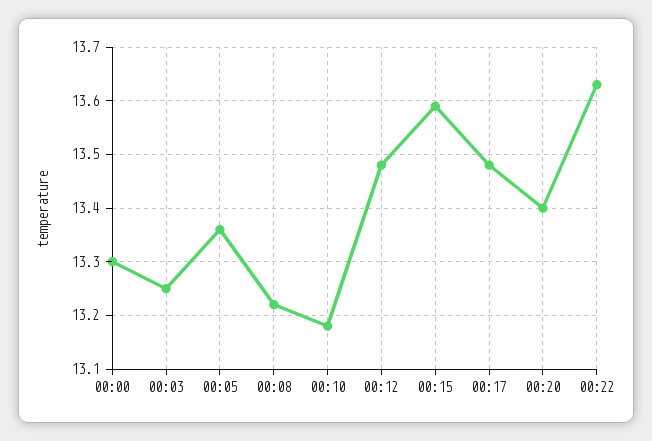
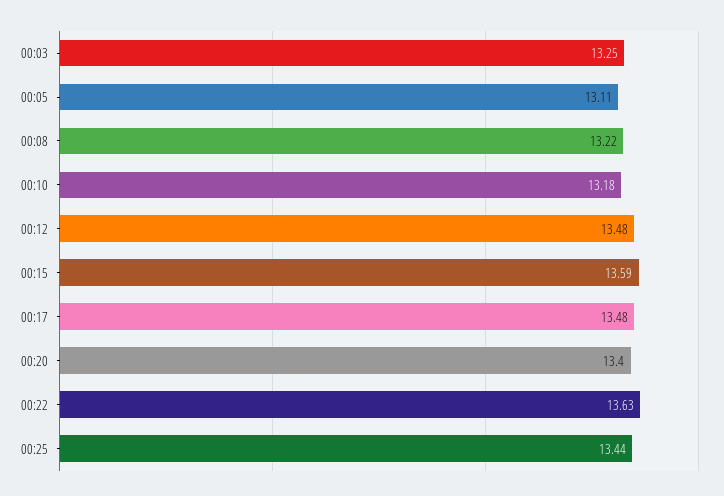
00:00: 13.3 -> none
00:05: 13.35 -> 13.11
00:25: none -> 13.44

